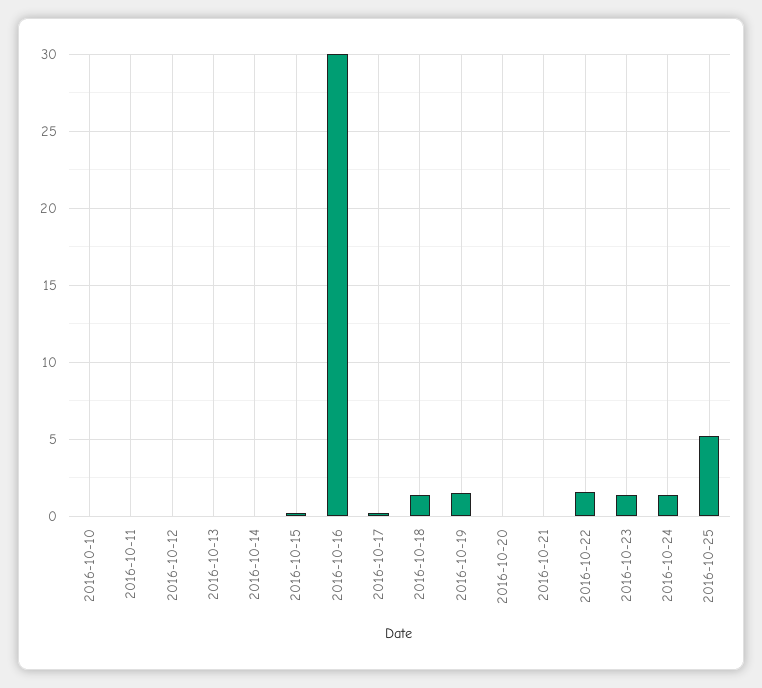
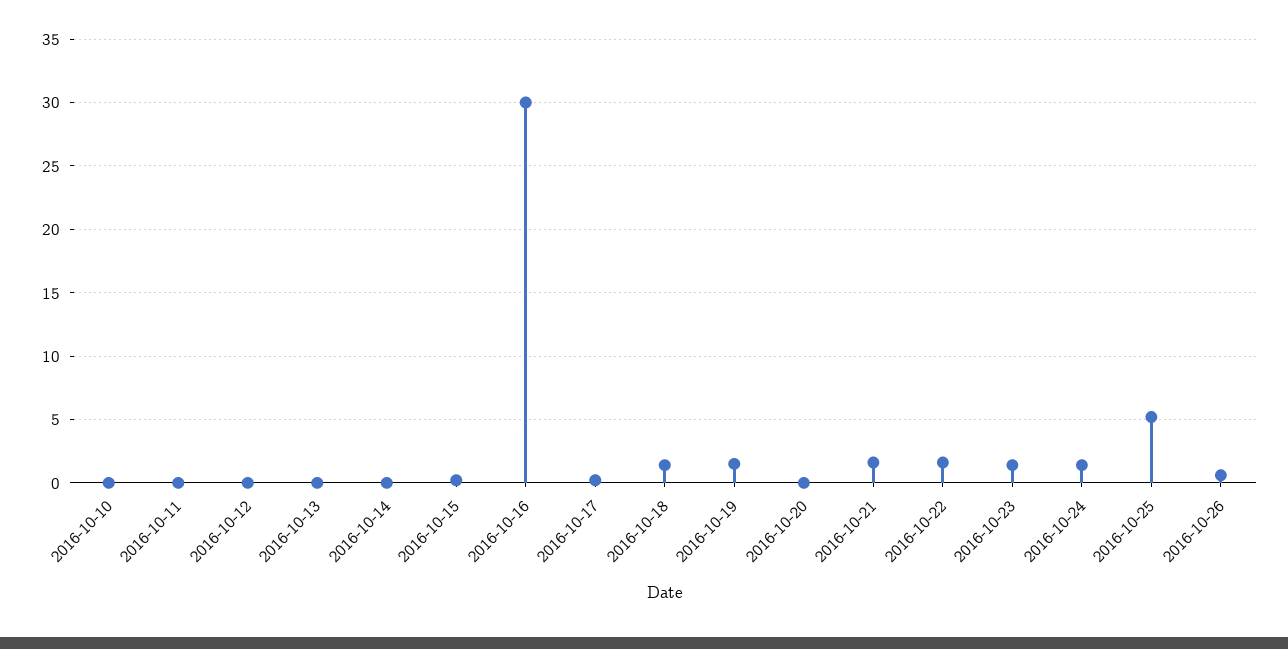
2016-10-21: 0 -> 1.5
2016-10-26: none -> 0.5

